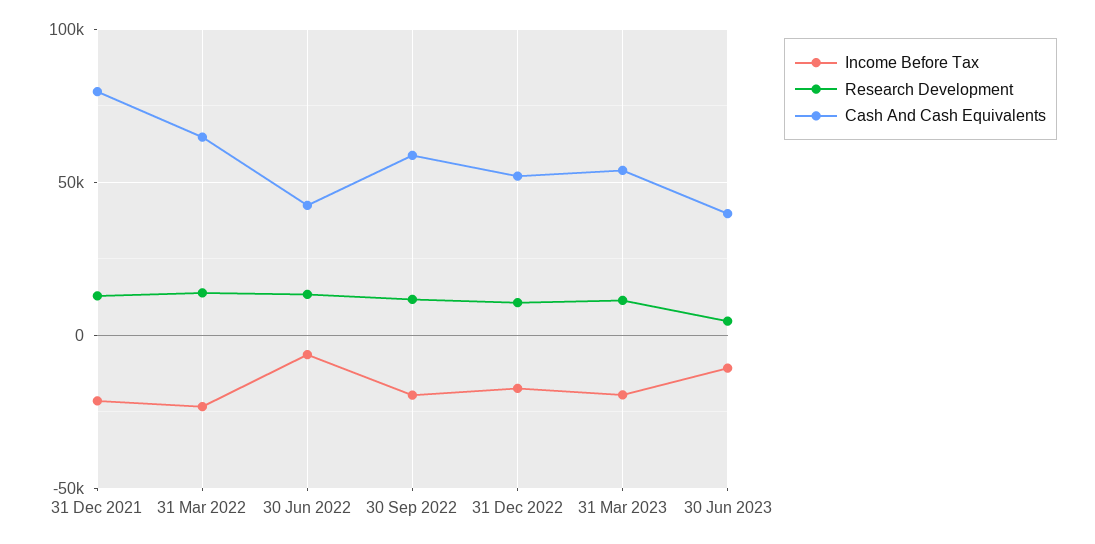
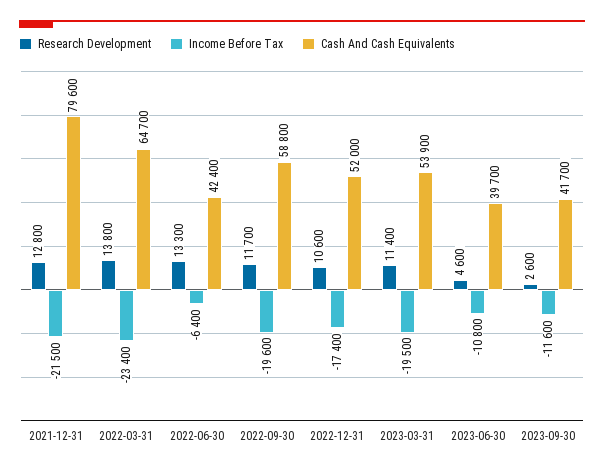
Research Development, 2023-09-30: none -> 2600
Income Before Tax, 2023-09-30: none -> -11600
Cash And Cash Equivalents, 2023-09-30: none -> 41700

